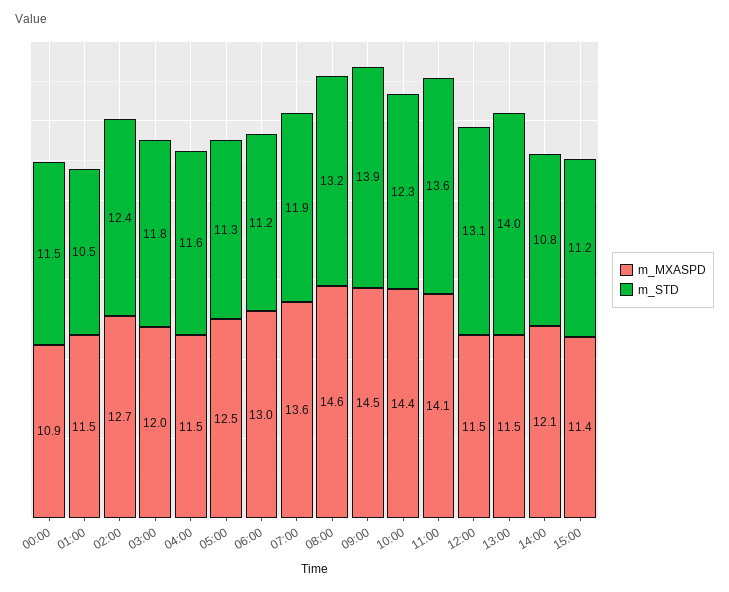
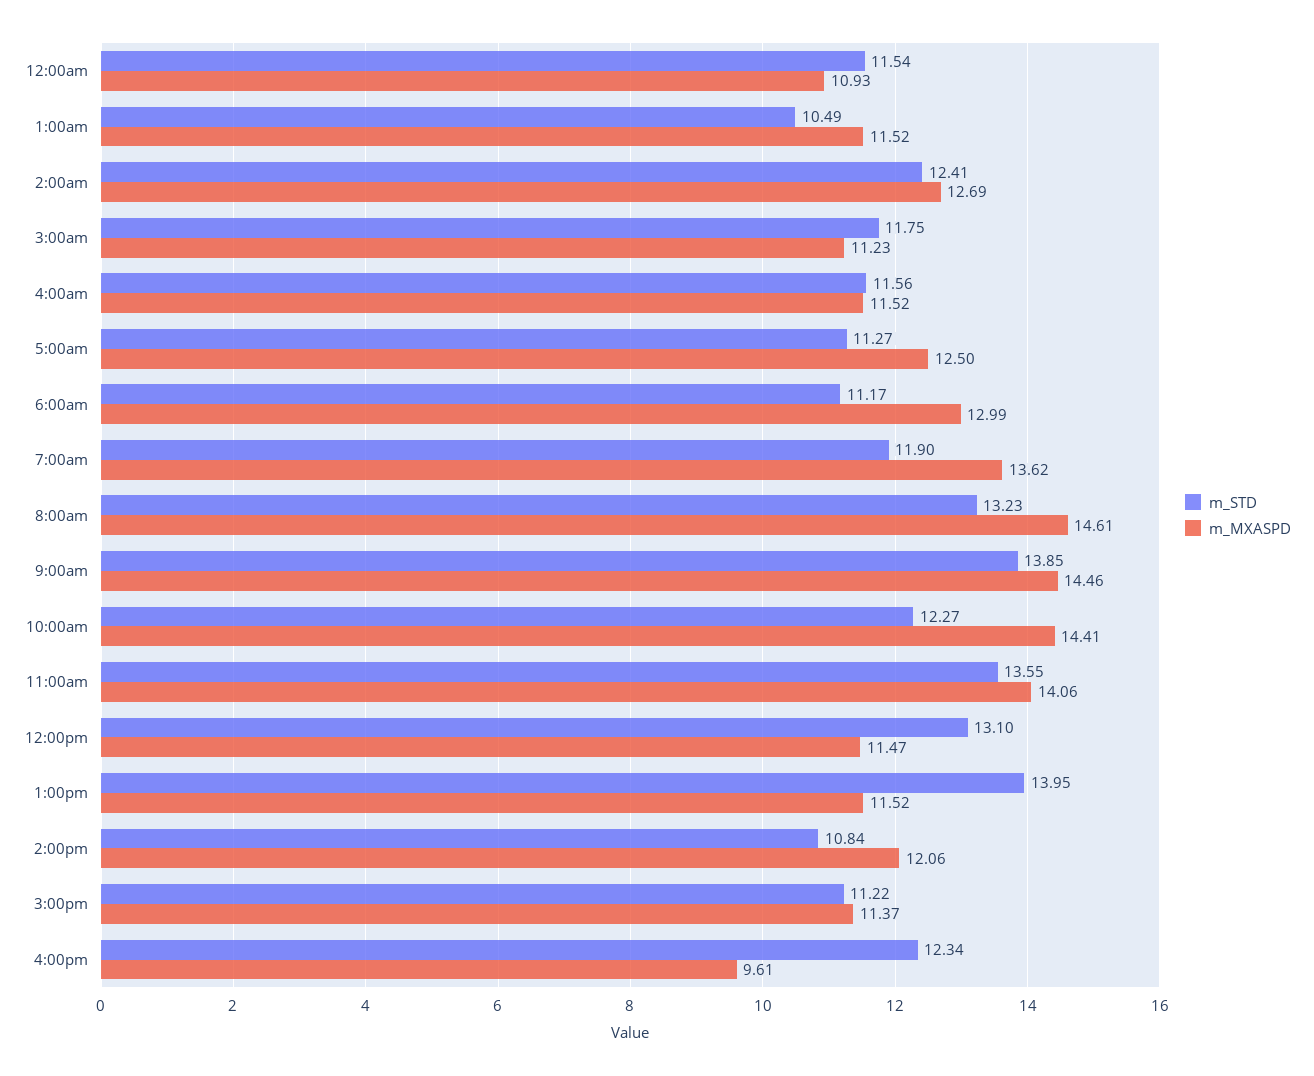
m_MXASPD, 03:00: 12 -> 11.23
m_STD, 4:00pm: none -> 12.34
m_MXASPD, 4:00pm: none -> 9.61

